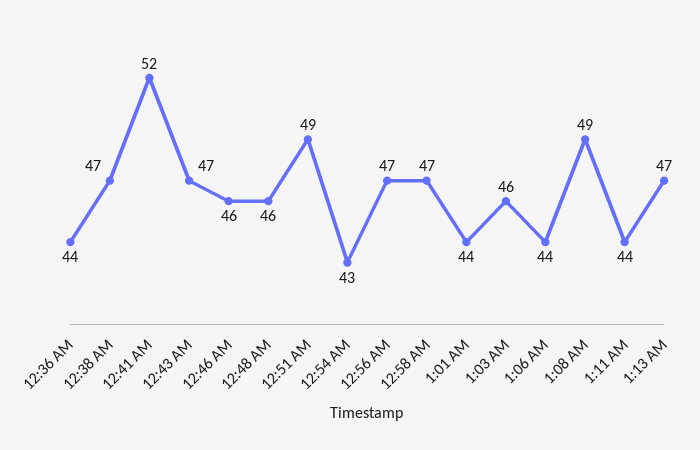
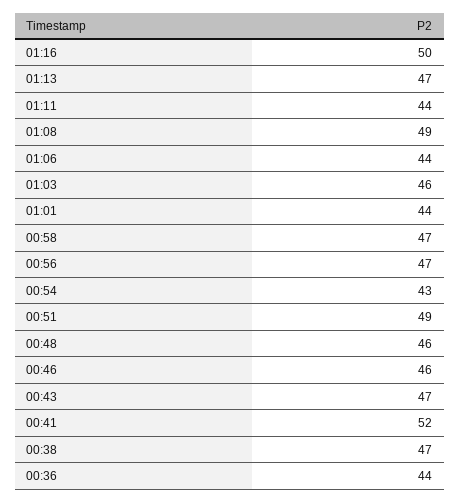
01:16: none -> 50

